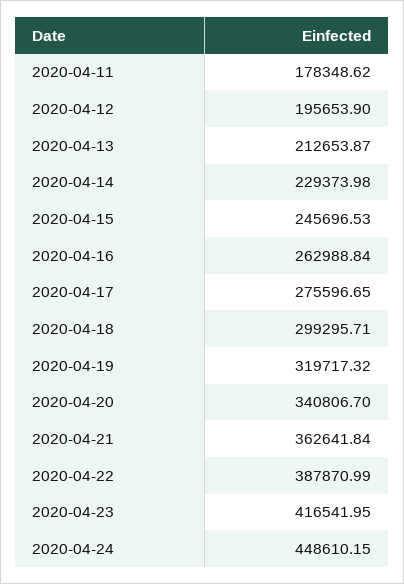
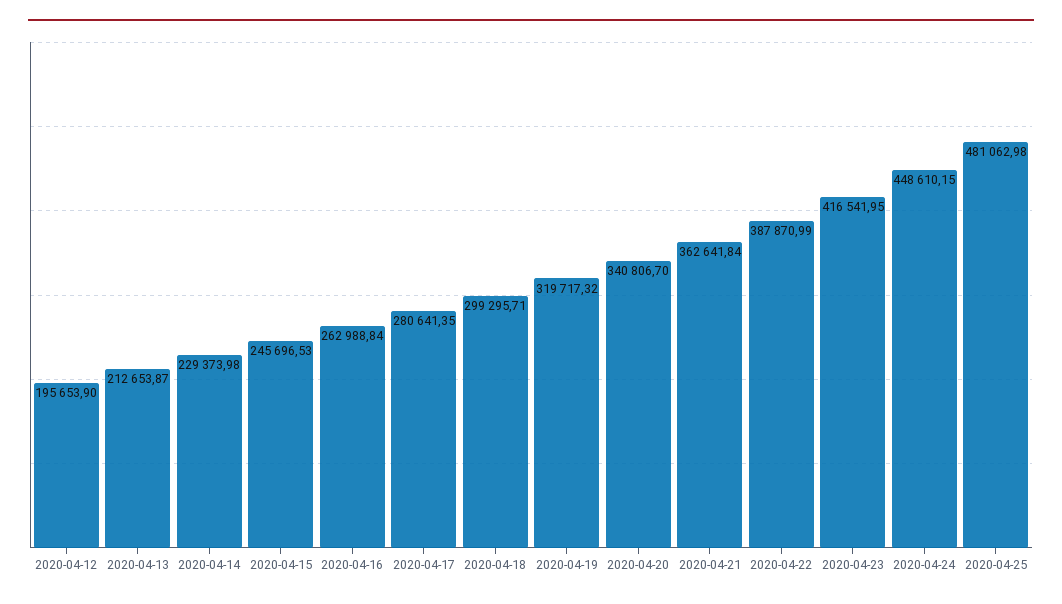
2020-04-11: 178348.62 -> none
2020-04-17: 275596.65 -> 280641.35
2020-04-25: none -> 481062.98

